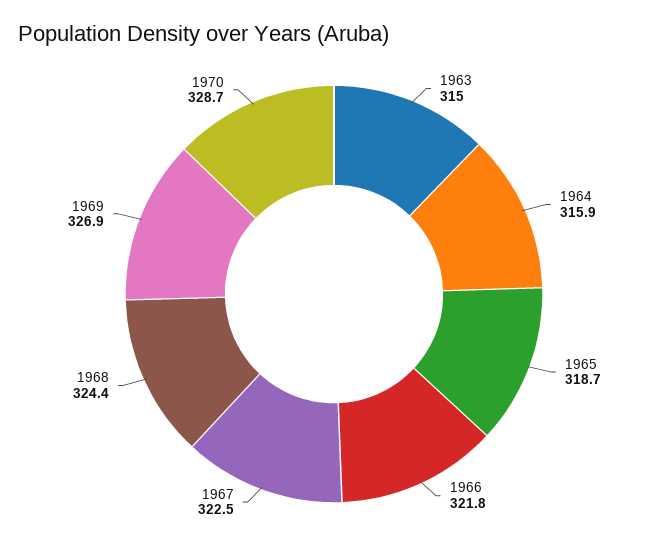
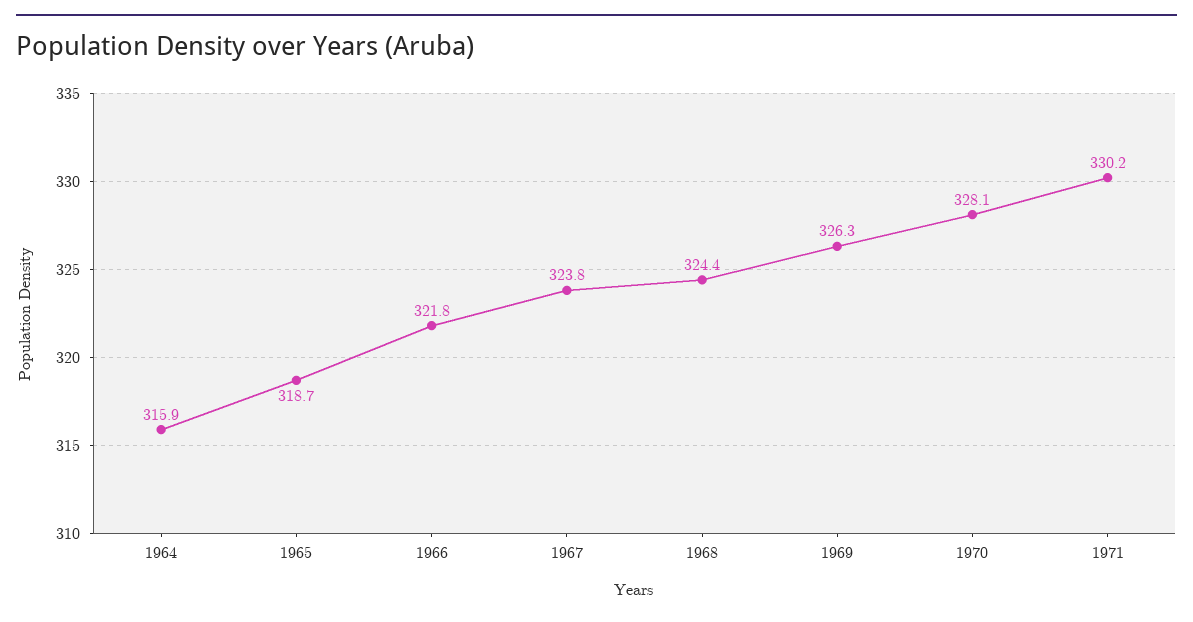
1963: 315 -> none
1967: 322.5 -> 323.8
1969: 326.9 -> 326.3
1970: 328.7 -> 328.1
1971: none -> 330.2

